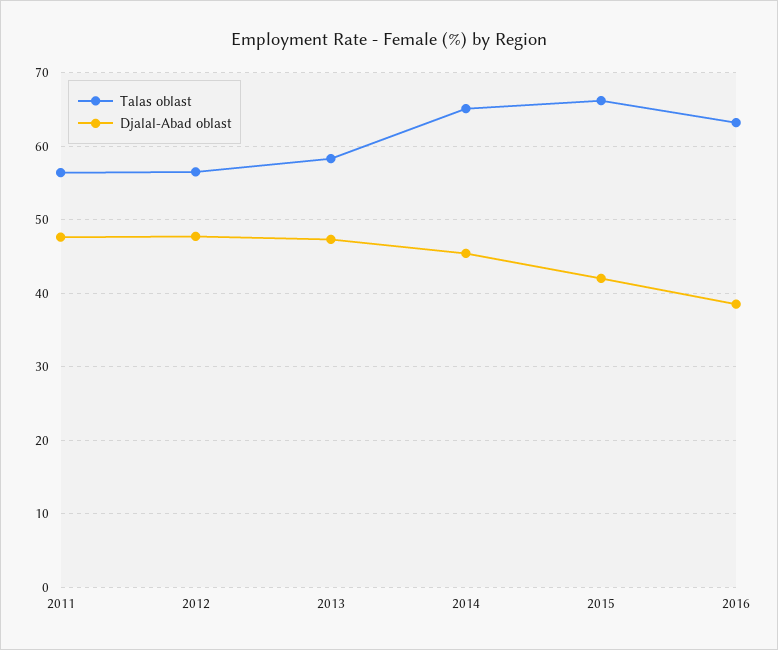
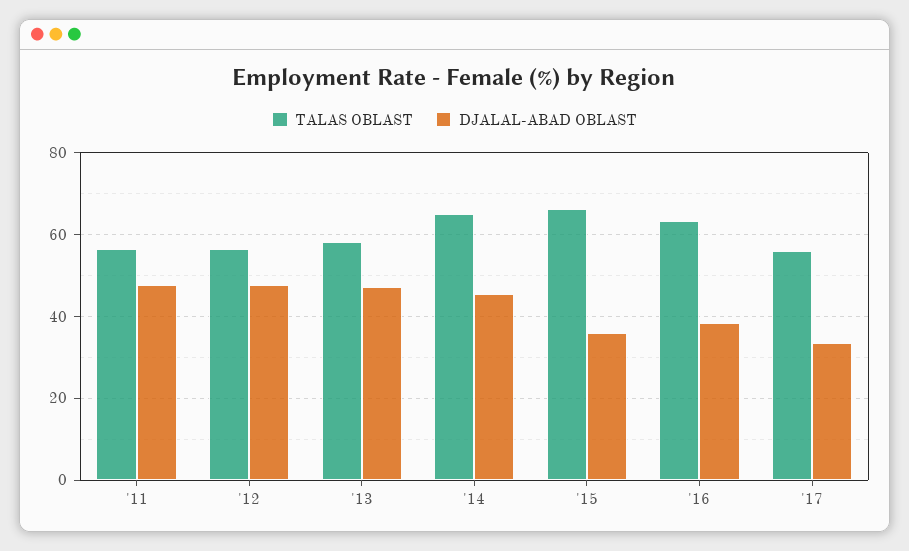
Djalal-Abad oblast, 2015: 42 -> 36
Talas oblast, '17: none -> 56
Djalal-Abad oblast, '17: none -> 34

